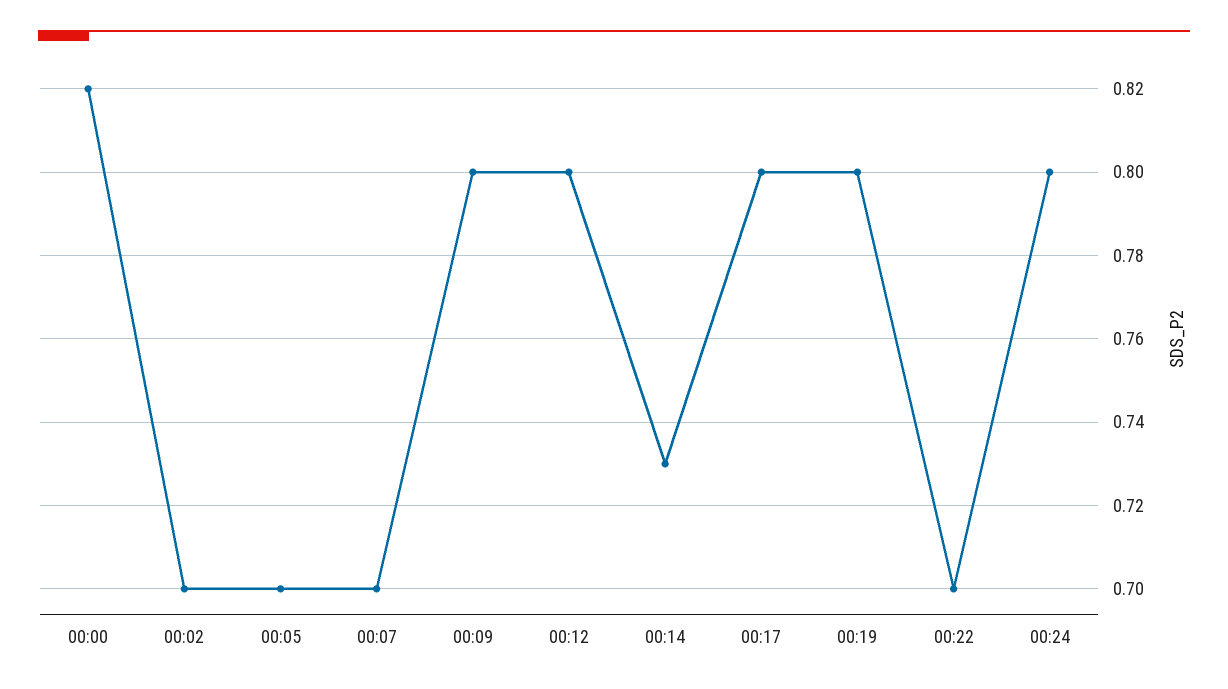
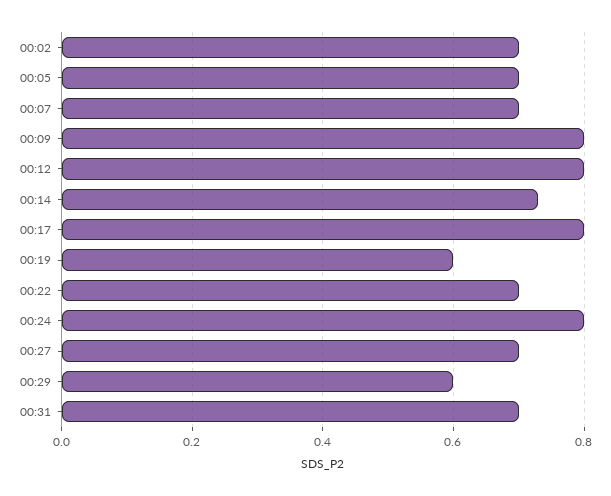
00:00: 0.82 -> none
00:19: 0.8 -> 0.6
00:27: none -> 0.7
00:29: none -> 0.6
00:31: none -> 0.7

